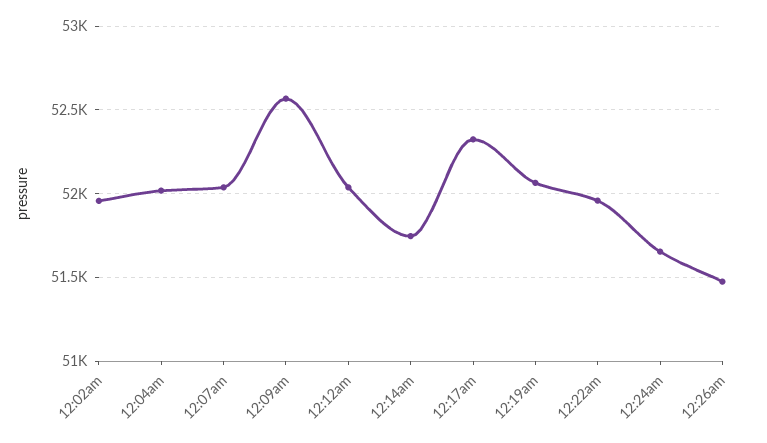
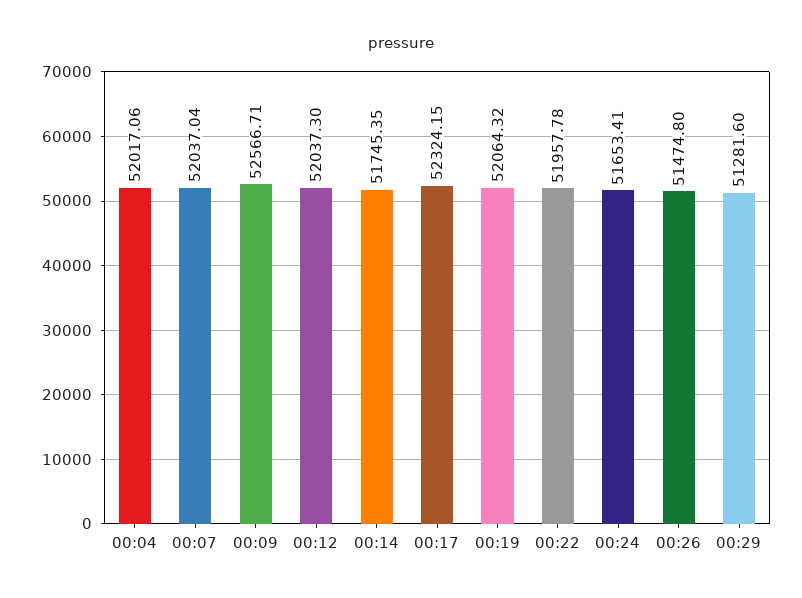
12:02am: 51950 -> none
00:29: none -> 51281.6

